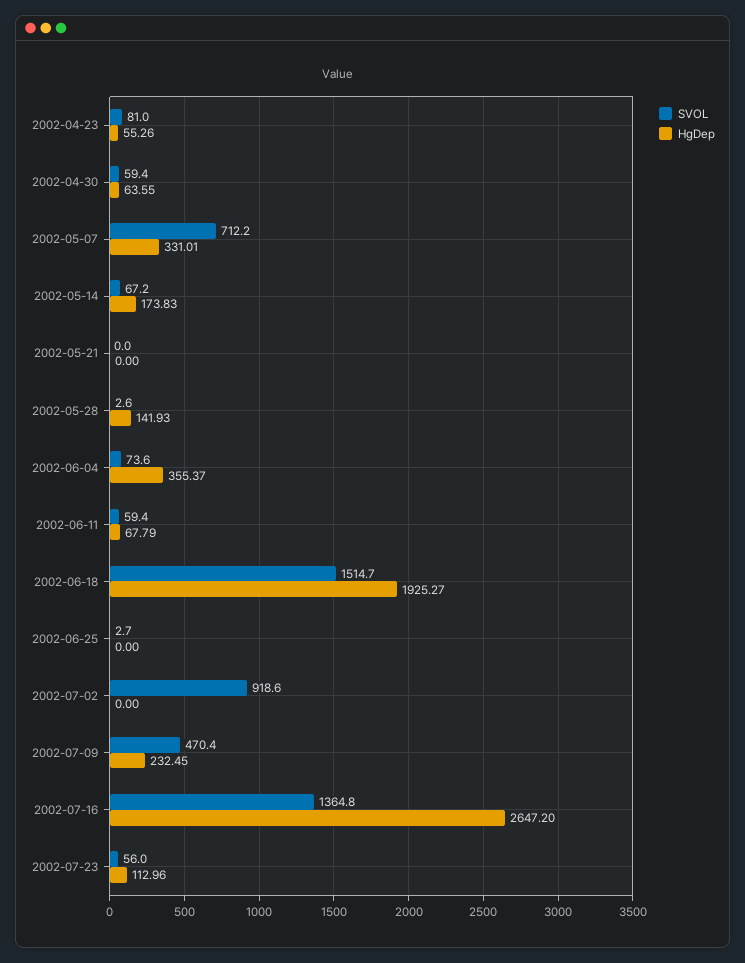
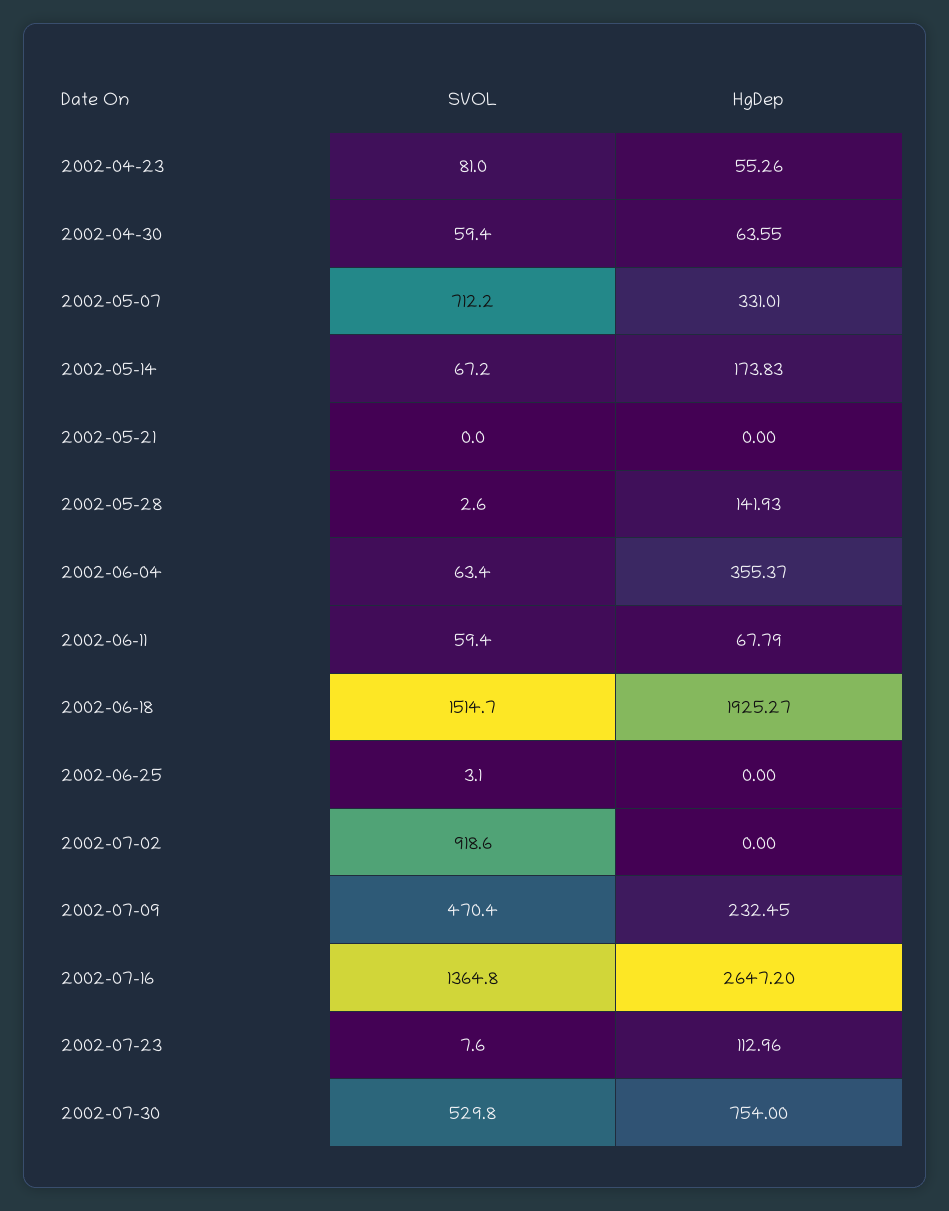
SVOL, 2002-06-04: 73.6 -> 63.4
SVOL, 2002-06-25: 2.7 -> 3.1
SVOL, 2002-07-23: 56 -> 7.6
SVOL, 2002-07-30: none -> 529.8
HgDep, 2002-07-30: none -> 754

